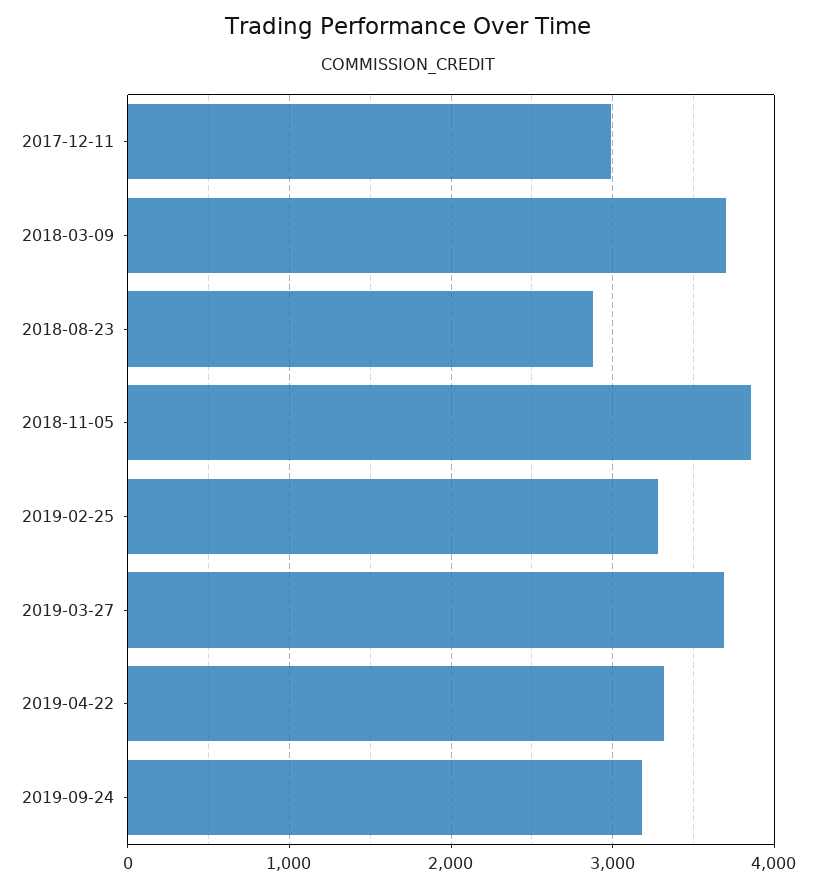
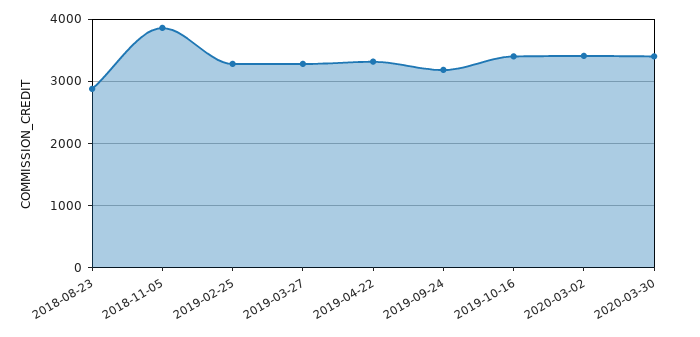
2017-12-11: 3000 -> none
2018-03-09: 3700 -> none
2019-03-27: 3700 -> 3300
2019-10-16: none -> 3400
2020-03-02: none -> 3400
2020-03-30: none -> 3400

